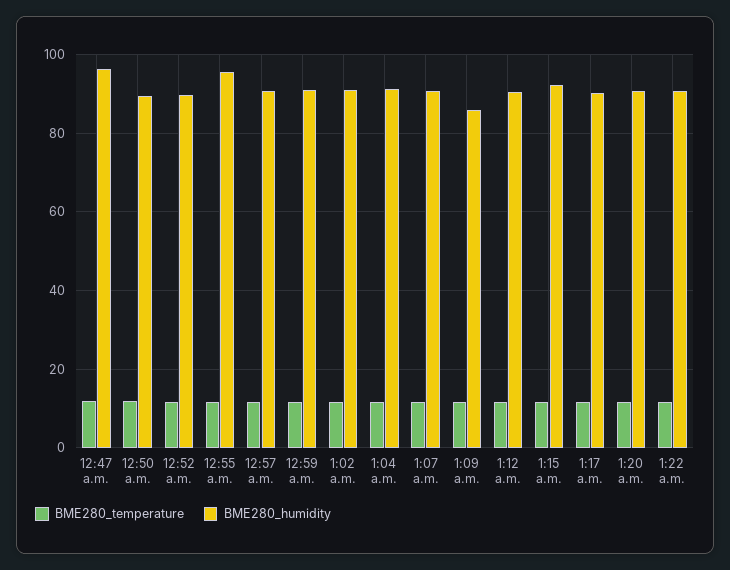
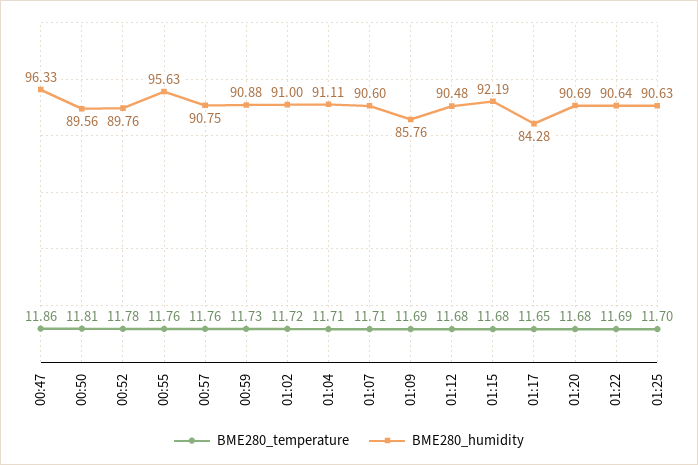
BME280_humidity, 1:17 a.m.: 90 -> 84.28
BME280_temperature, 01:25: none -> 11.7
BME280_humidity, 01:25: none -> 90.63

